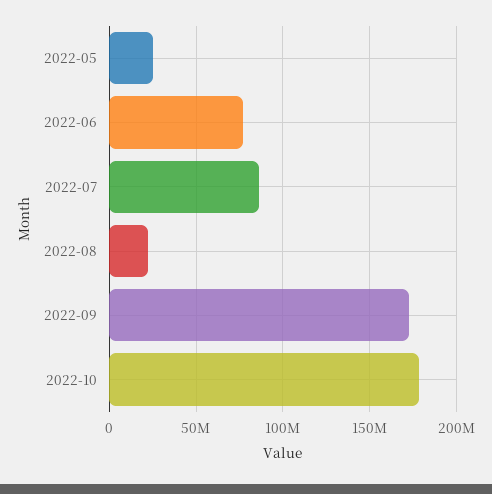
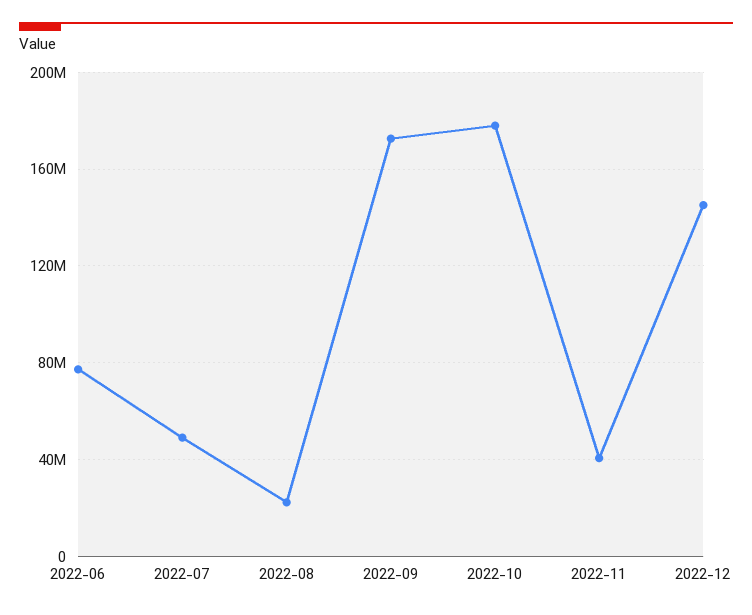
2022-05: 25000000 -> none
2022-07: 85000000 -> 50000000
2022-11: none -> 40000000
2022-12: none -> 145000000

